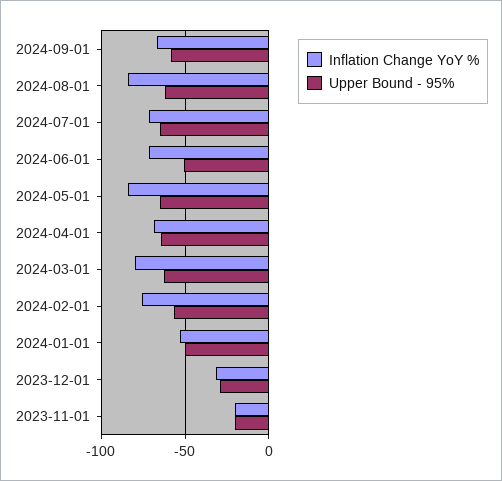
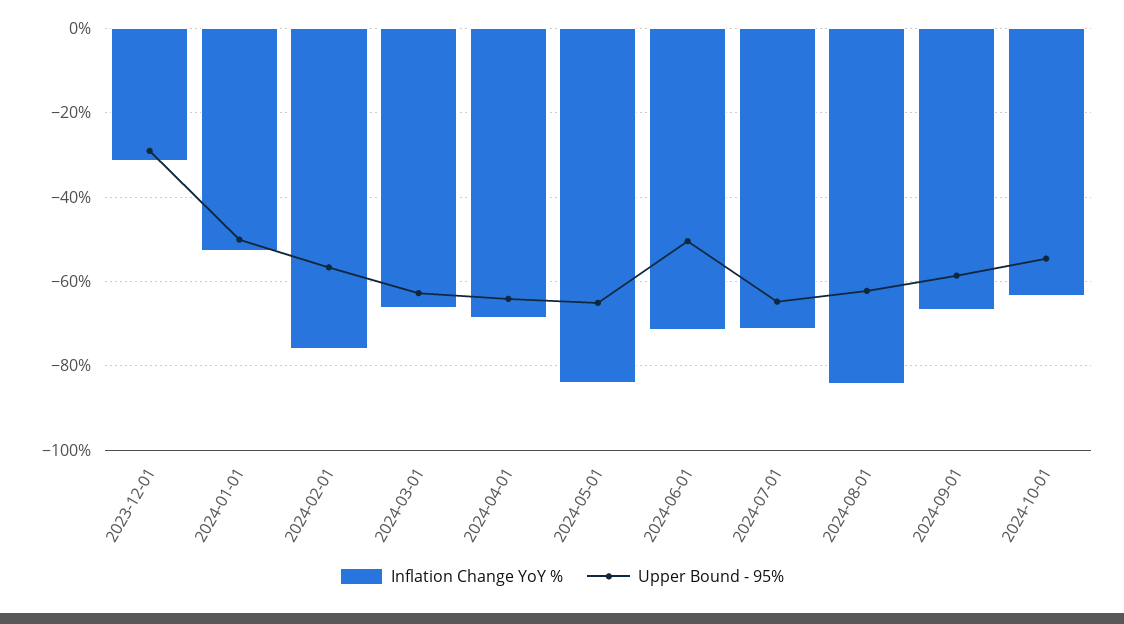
Inflation Change YoY %, 2024-03-01: -80 -> -66
Inflation Change YoY %, 2023-11-01: -20 -> none
Upper Bound - 95%, 2023-11-01: -20 -> none
Inflation Change YoY %, 2024-10-01: none -> -64
Upper Bound - 95%, 2024-10-01: none -> -54

